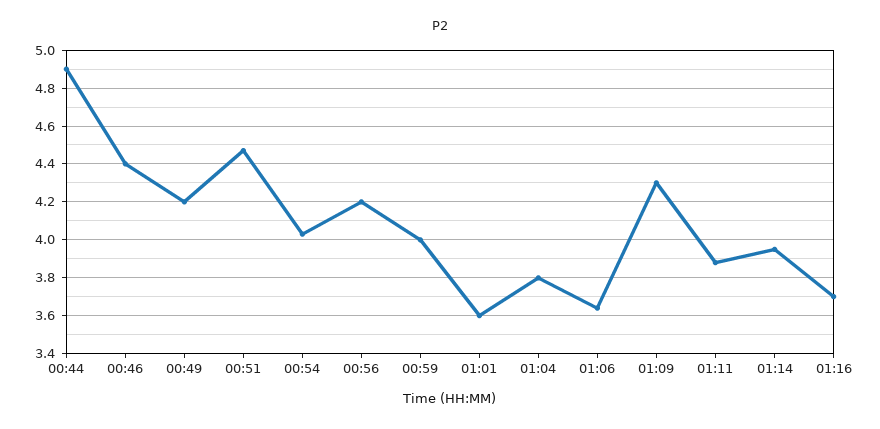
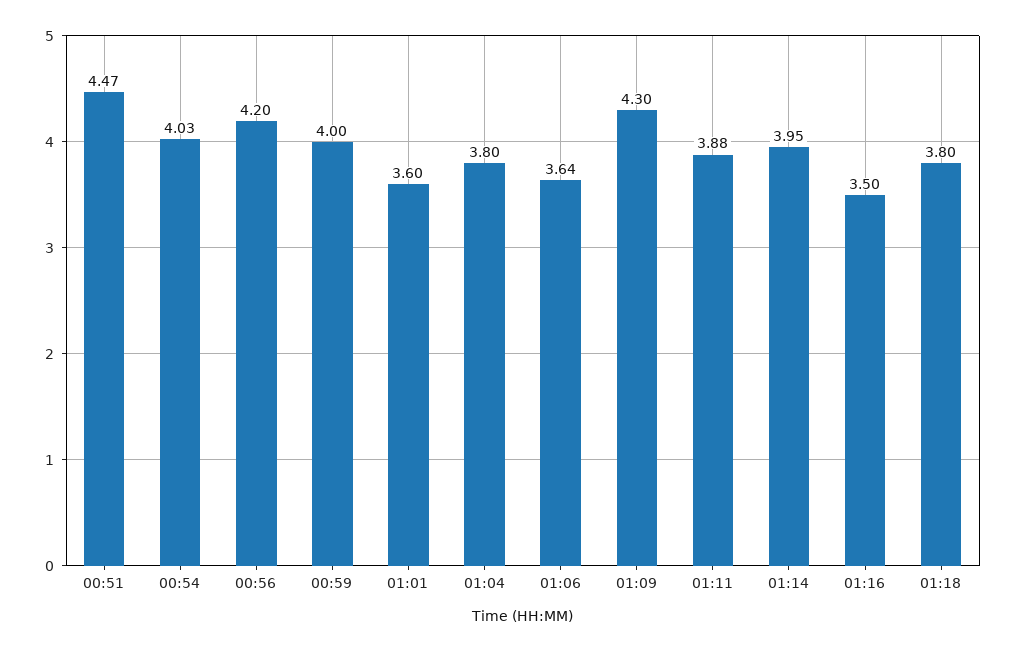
00:44: 4.9 -> none
00:46: 4.4 -> none
00:49: 4.2 -> none
01:16: 3.7 -> 3.5
01:18: none -> 3.8

